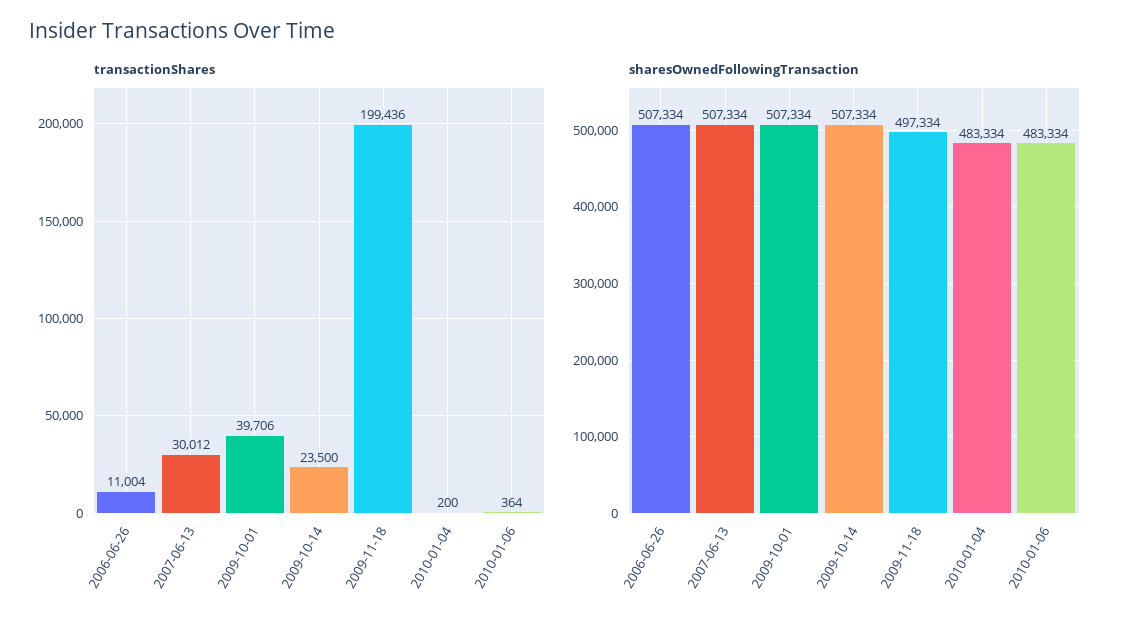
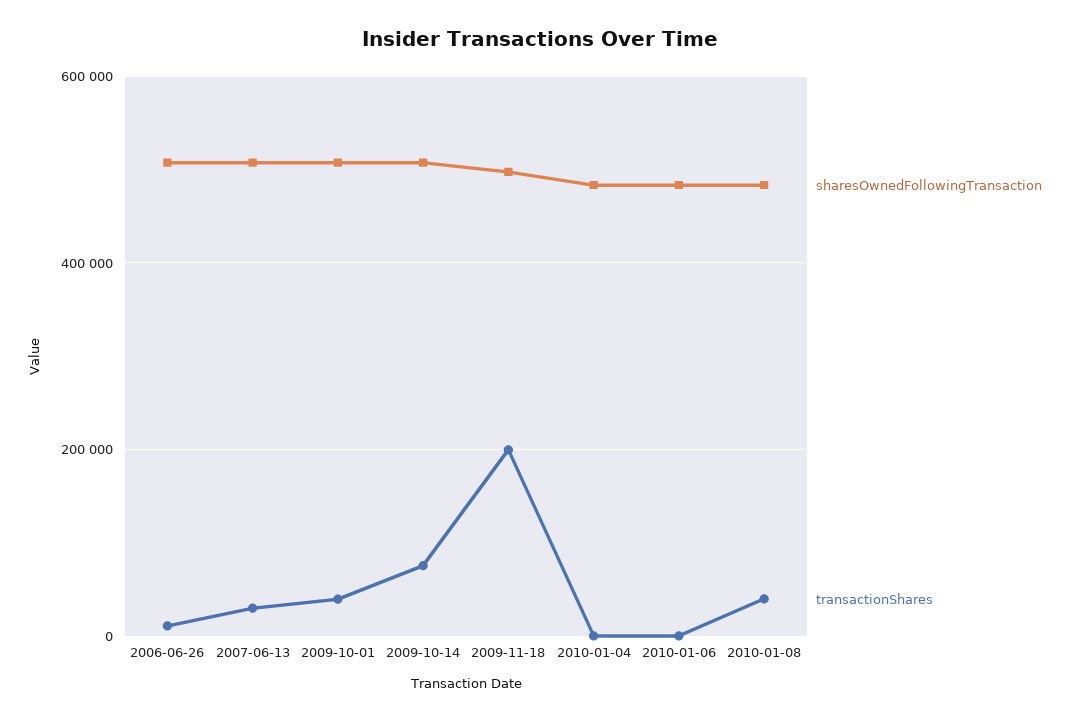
transactionShares, 2009-10-14: 23500 -> 80000
sharesOwnedFollowingTransaction, 2010-01-08: none -> 480000
transactionShares, 2010-01-08: none -> 40000

